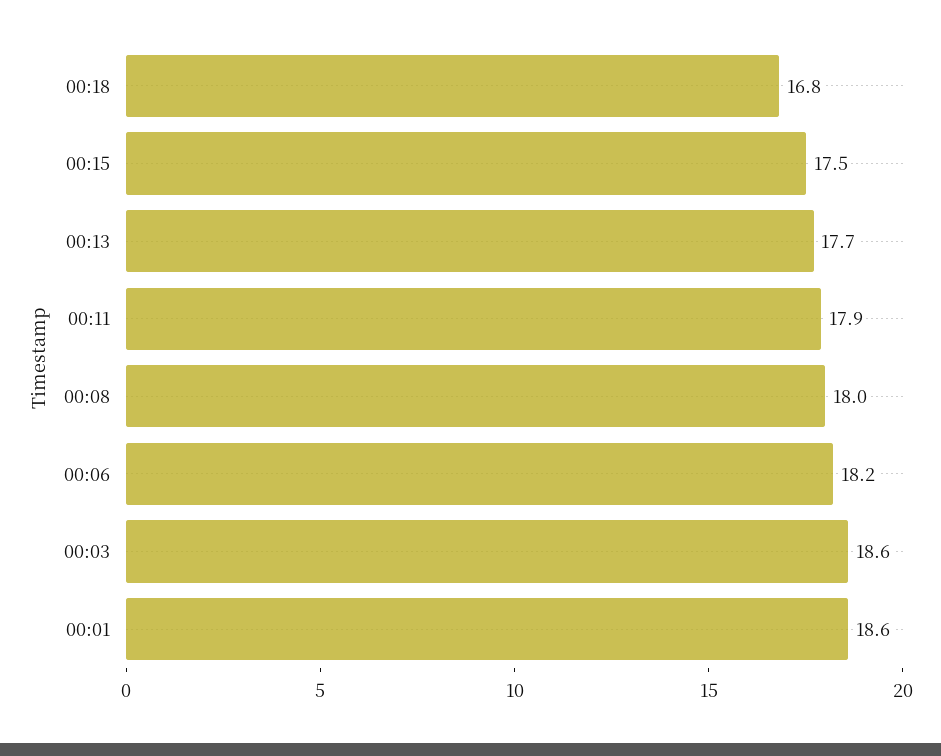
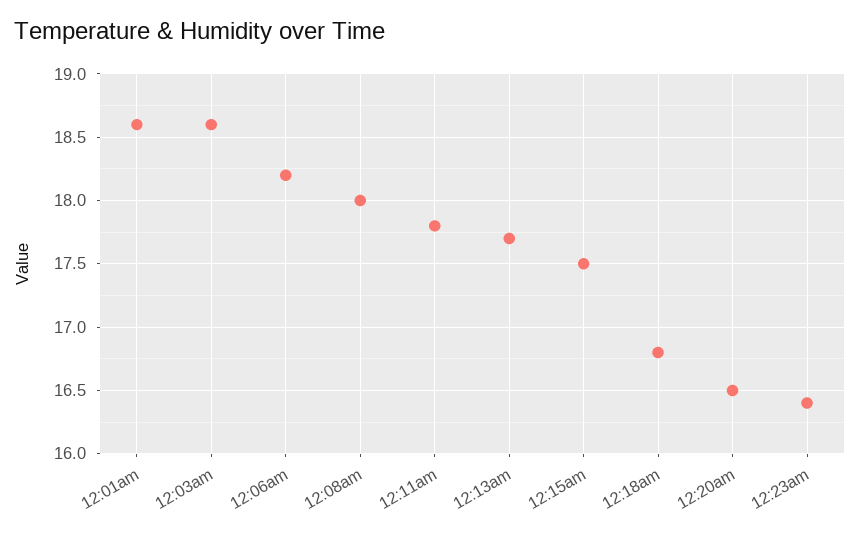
00:11: 17.9 -> 17.8
12:20am: none -> 16.5
12:23am: none -> 16.4

